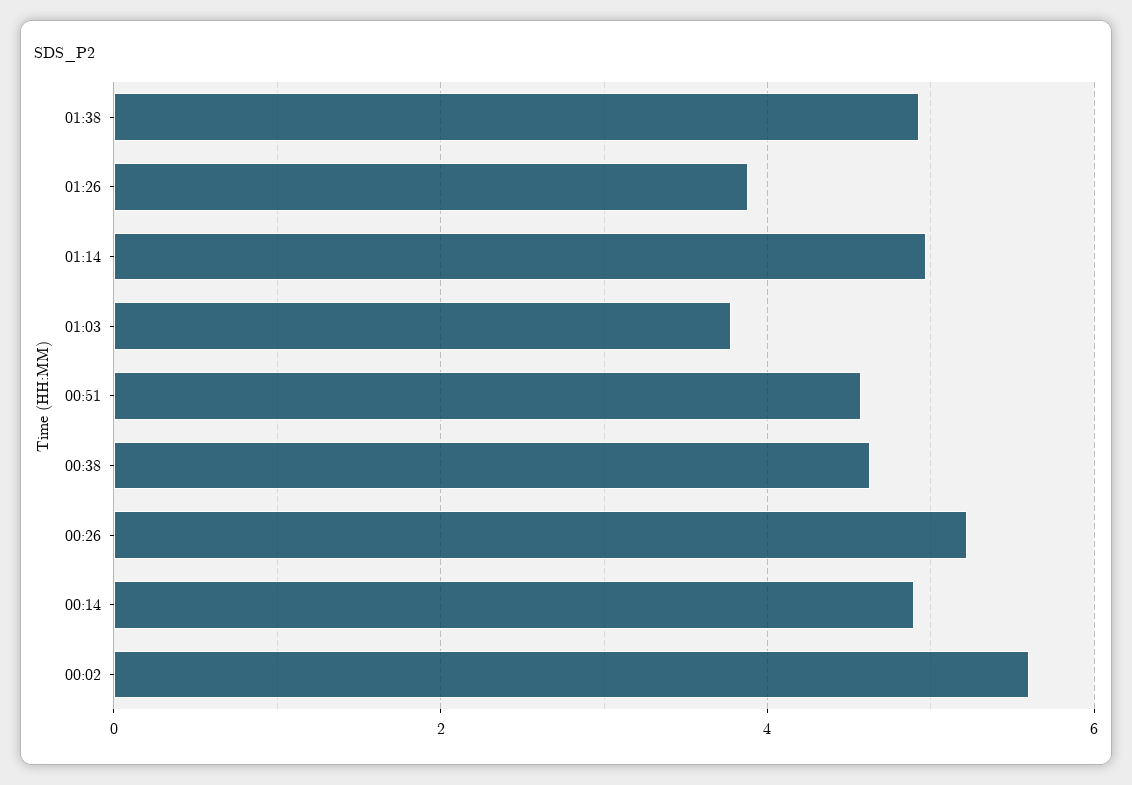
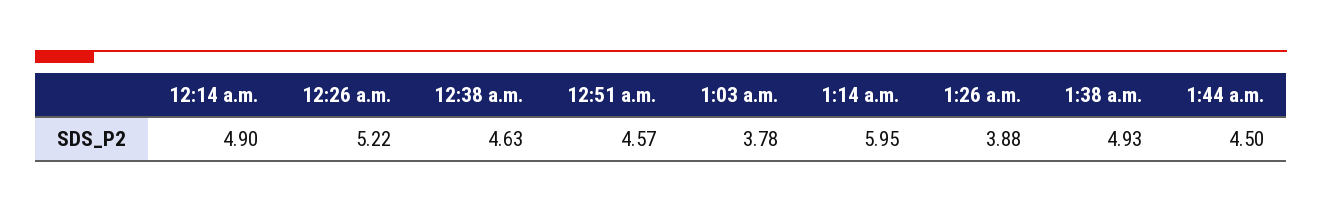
01:14: 5 -> 5.95
00:02: 5.6 -> none
1:44 a.m.: none -> 4.5

